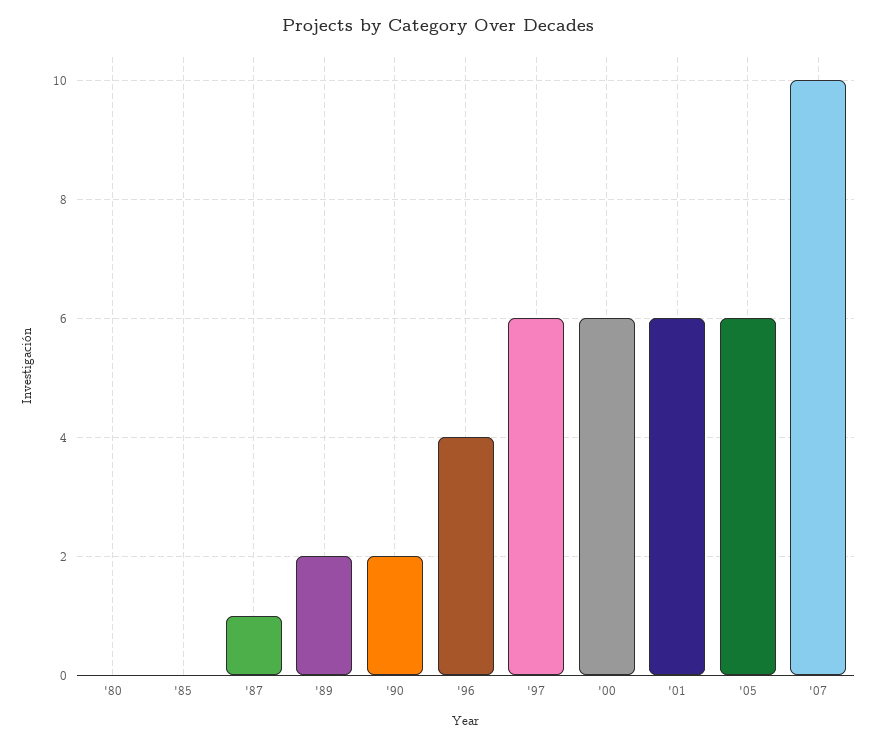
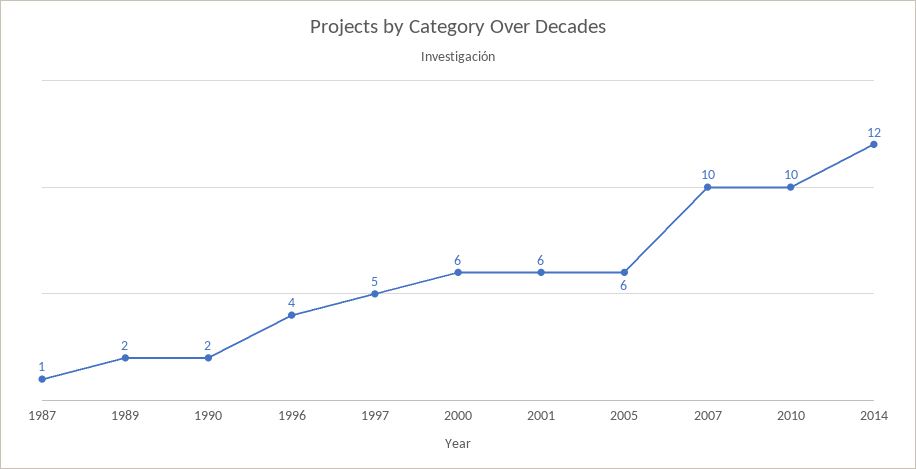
'80: 0 -> none
'85: 0 -> none
'97: 6 -> 5
2010: none -> 10
2014: none -> 12

